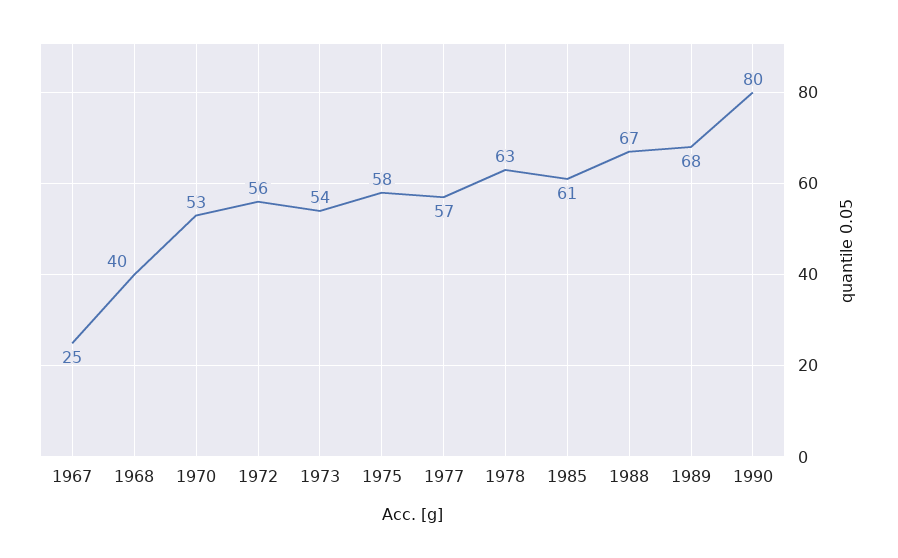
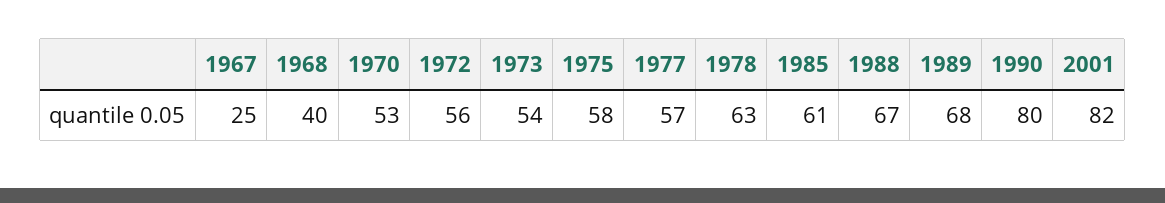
2001: none -> 82

